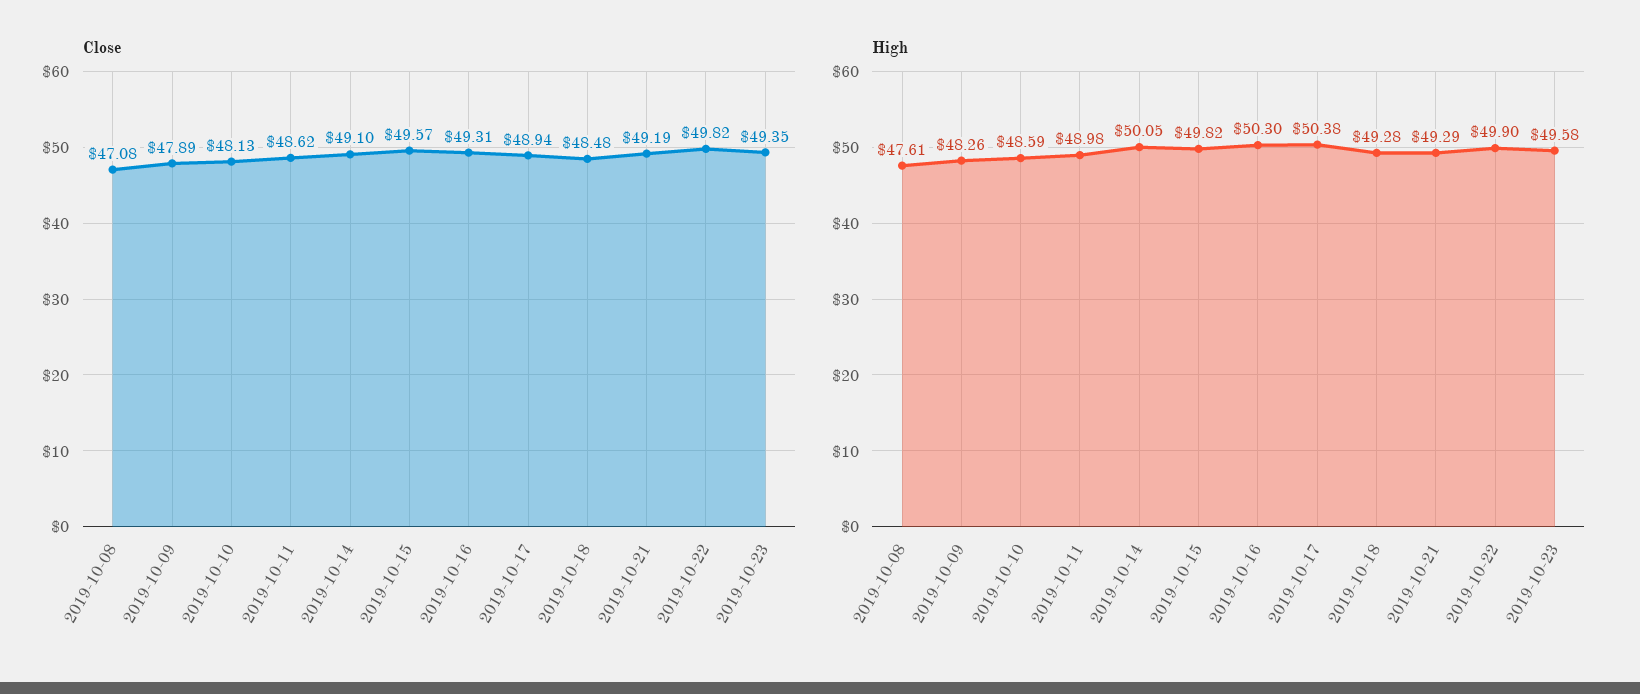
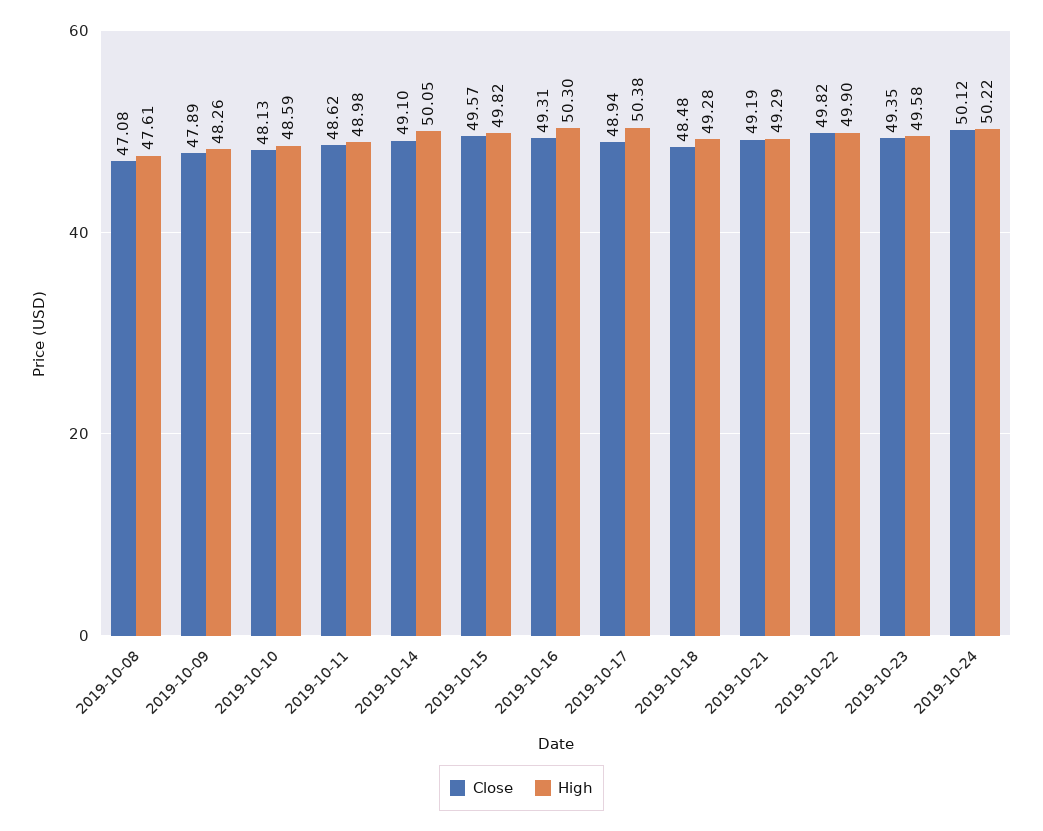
Close, 2019-10-24: none -> 50.12
High, 2019-10-24: none -> 50.22

